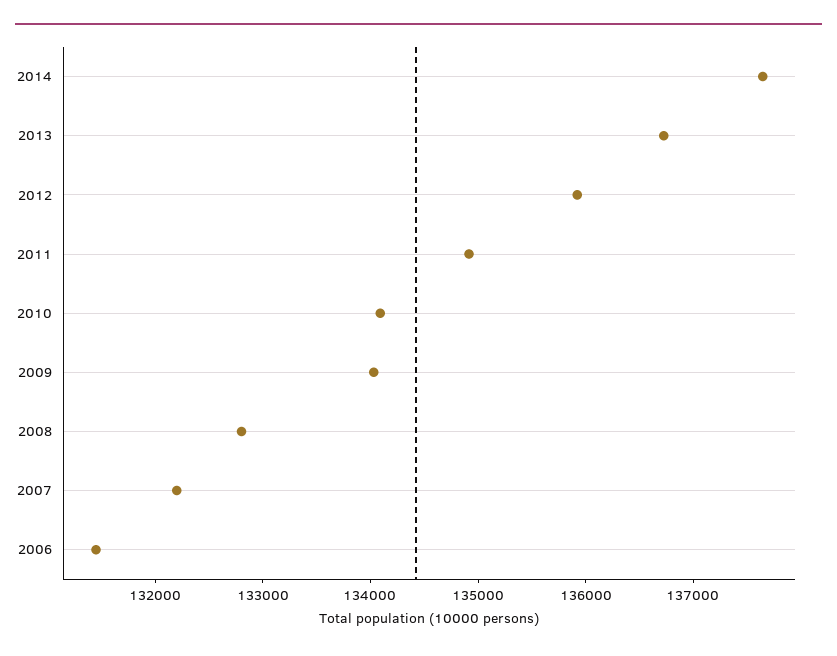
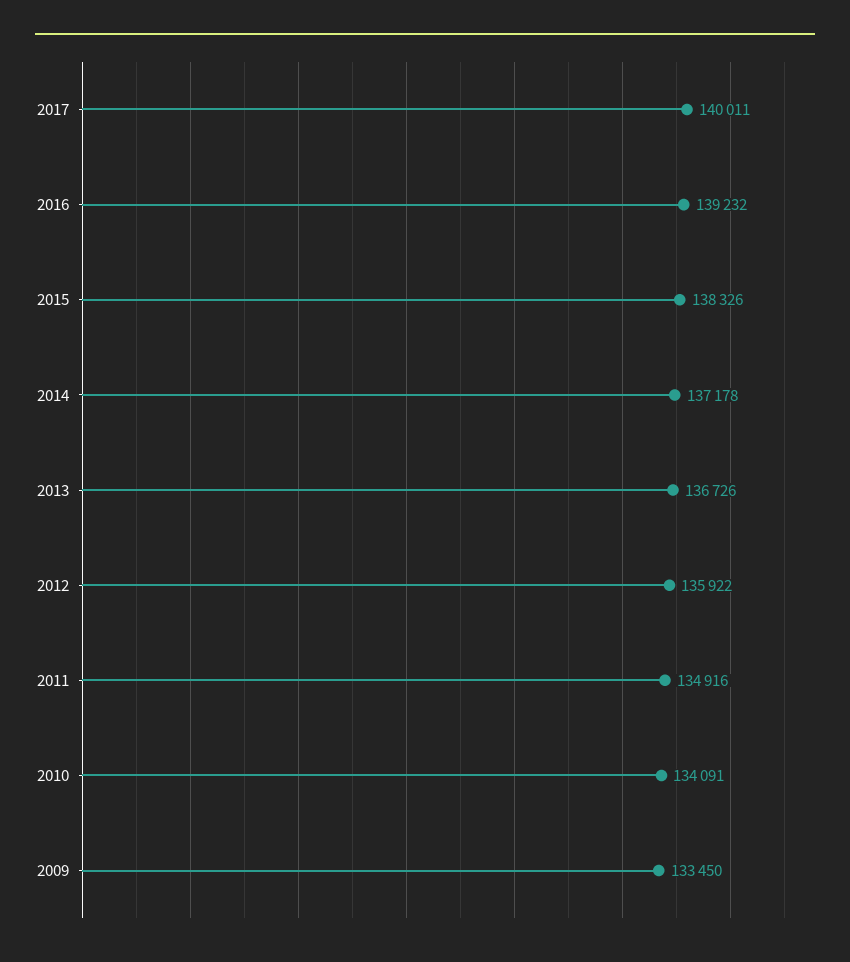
2014: 137600 -> 137178
2009: 134000 -> 133450
2008: 132800 -> none
2007: 132200 -> none
2006: 131400 -> none
2017: none -> 140011
2016: none -> 139232
2015: none -> 138326

